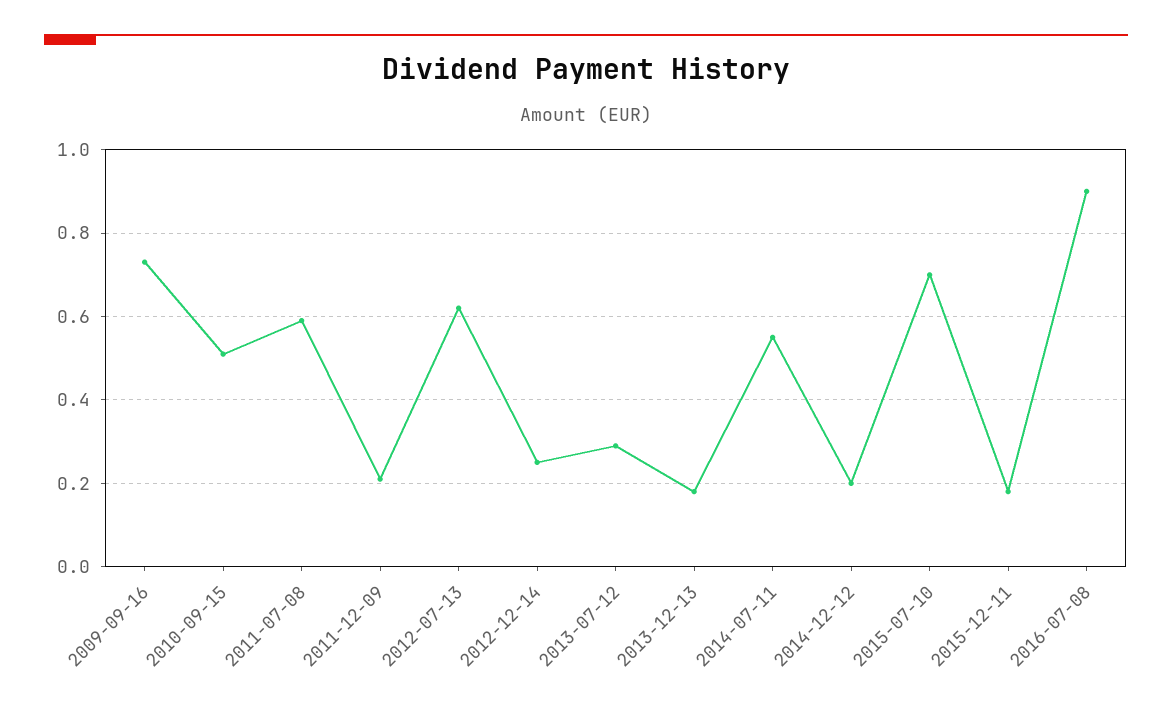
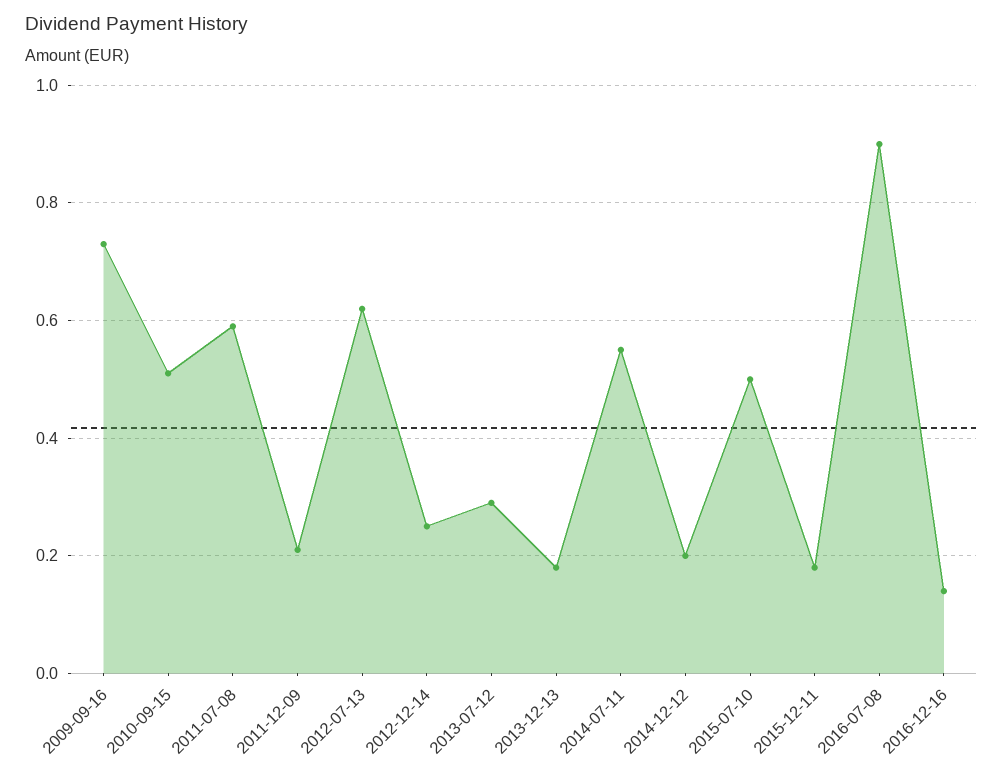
2015-07-10: 0.7 -> 0.5
2016-12-16: none -> 0.15

